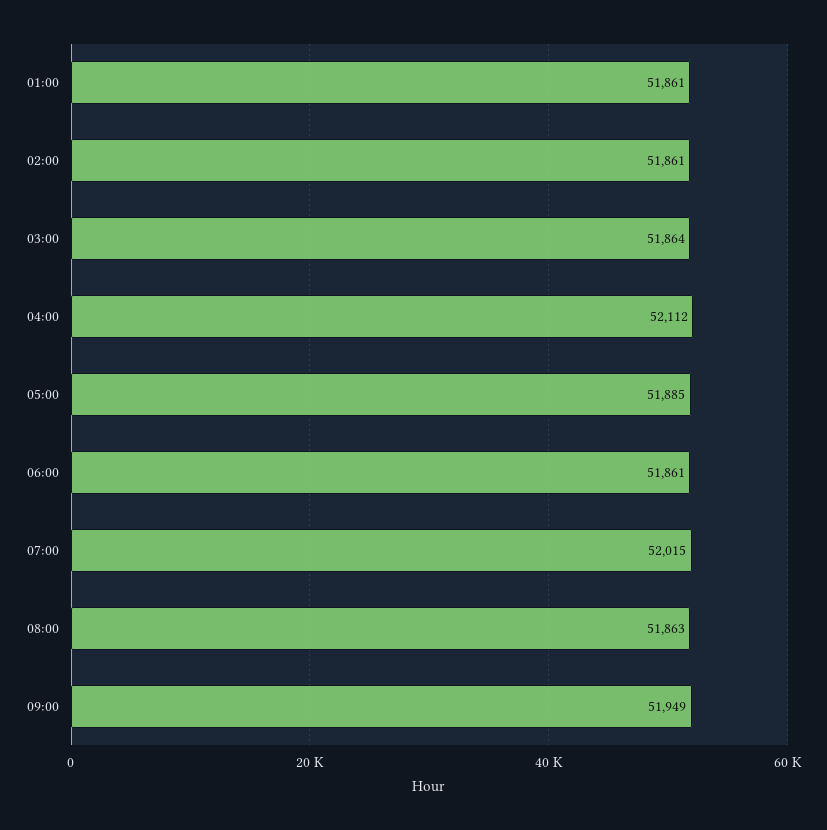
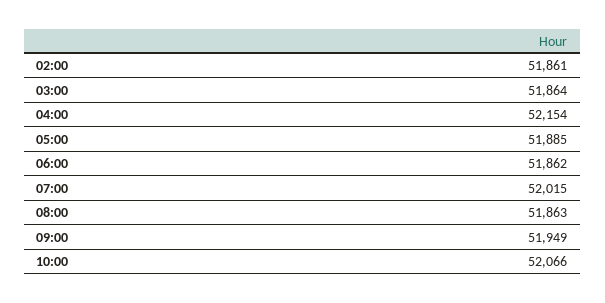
01:00: 51861 -> none
04:00: 52112 -> 52154
06:00: 51861 -> 51862
10:00: none -> 52066

